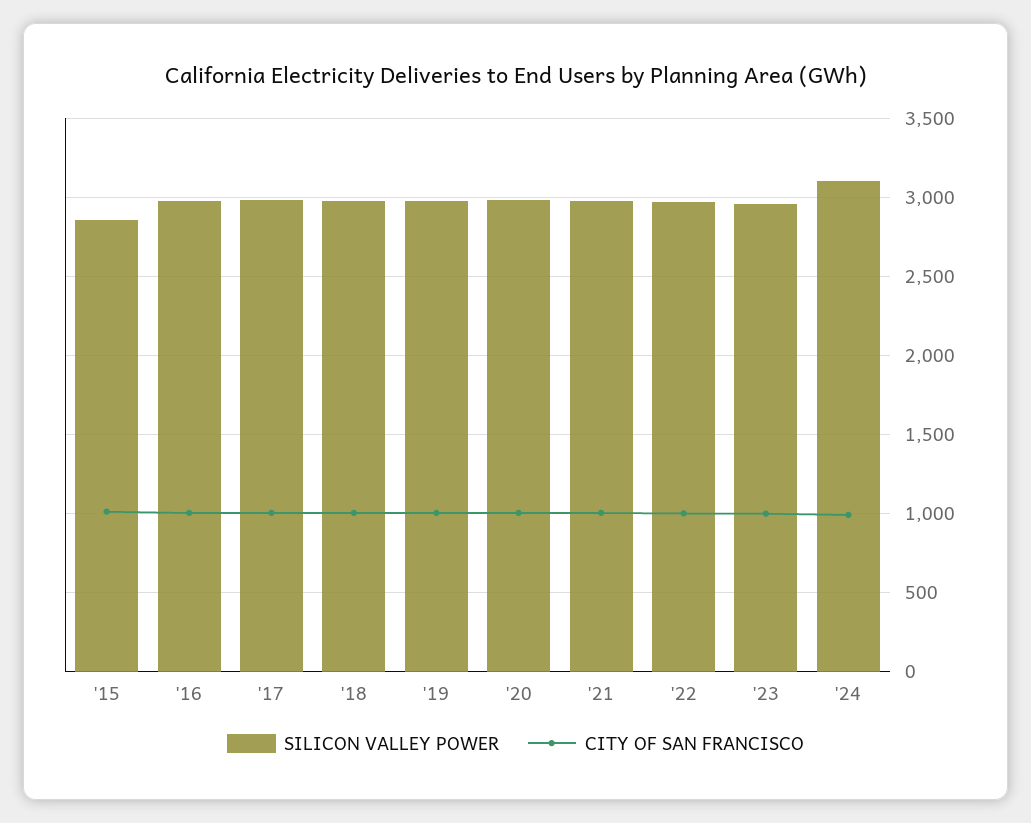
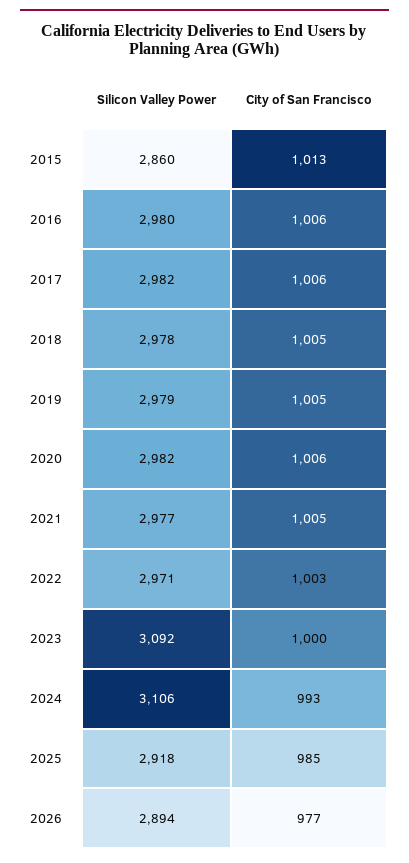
SILICON VALLEY POWER, '23: 2950 -> 3092
SILICON VALLEY POWER, 2025: none -> 2918
CITY OF SAN FRANCISCO, 2025: none -> 985
SILICON VALLEY POWER, 2026: none -> 2894
CITY OF SAN FRANCISCO, 2026: none -> 977

